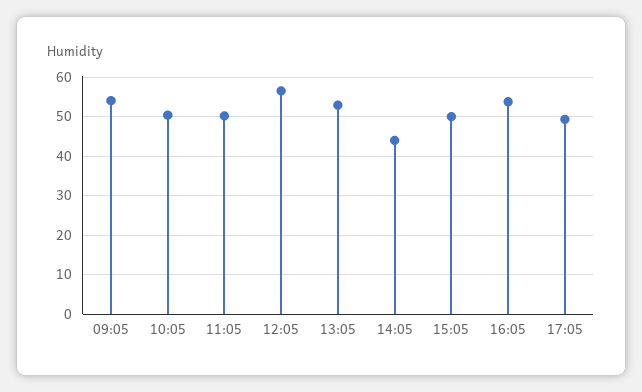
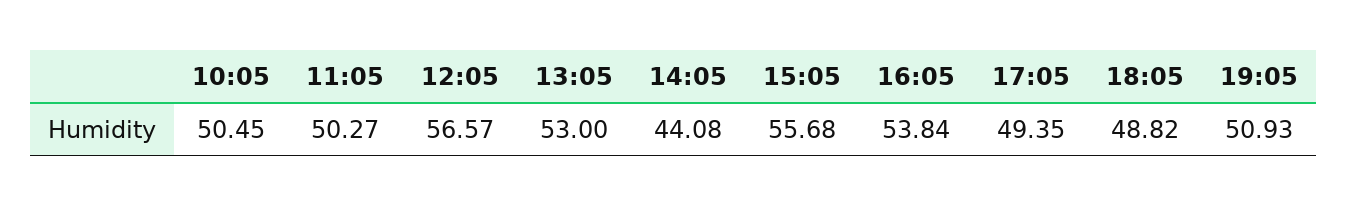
09:05: 54 -> none
15:05: 50 -> 55.68
18:05: none -> 48.82
19:05: none -> 50.93

